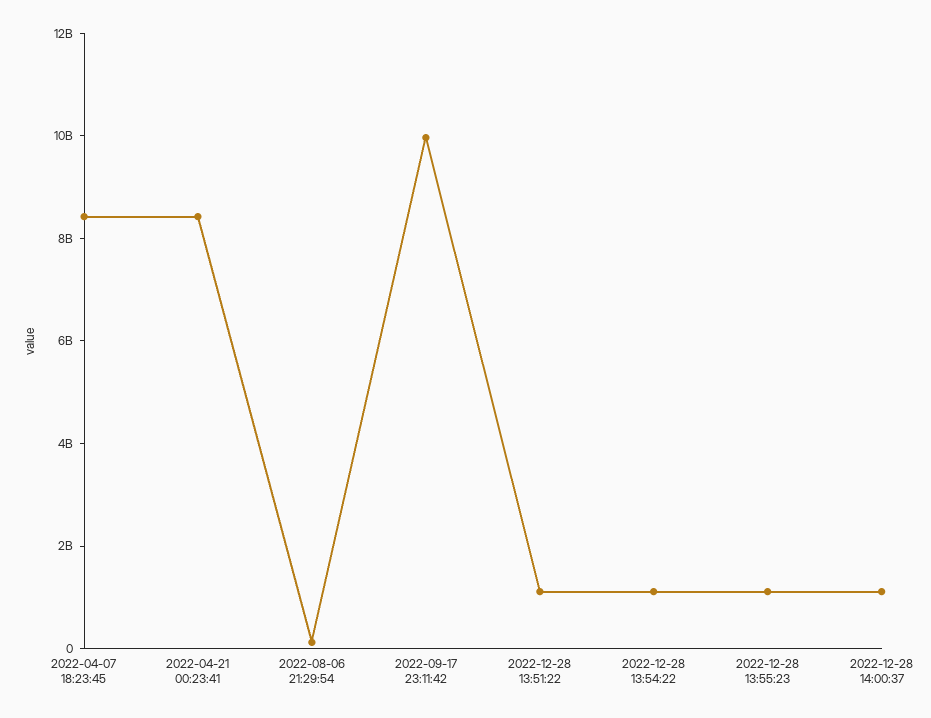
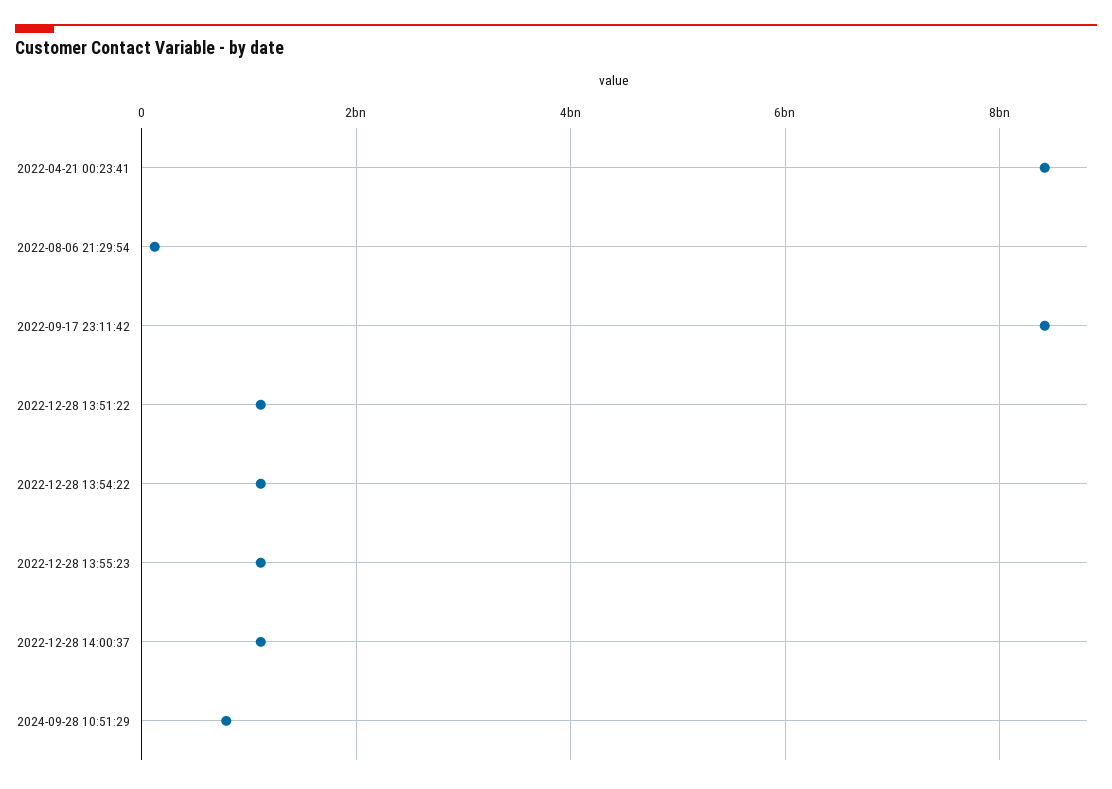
2022-04-07 18:23:45: 8500000000 -> none
2022-09-17 23:11:42: 10000000000 -> 8400000000
2024-09-28 10:51:29: none -> 800000000

